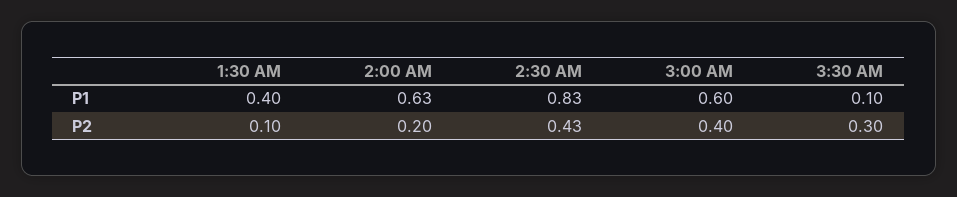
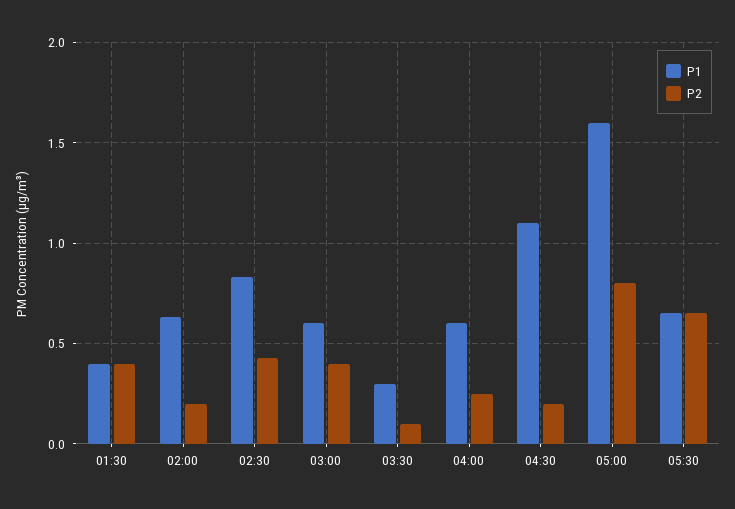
P1, 3:30 AM: 0.1 -> 0.3
P2, 1:30 AM: 0.1 -> 0.4
P2, 3:30 AM: 0.3 -> 0.1
P1, 04:00: none -> 0.6
P2, 04:00: none -> 0.25
P1, 04:30: none -> 1.1
P2, 04:30: none -> 0.2
P1, 05:00: none -> 1.6
P2, 05:00: none -> 0.8
P1, 05:30: none -> 0.65
P2, 05:30: none -> 0.65

